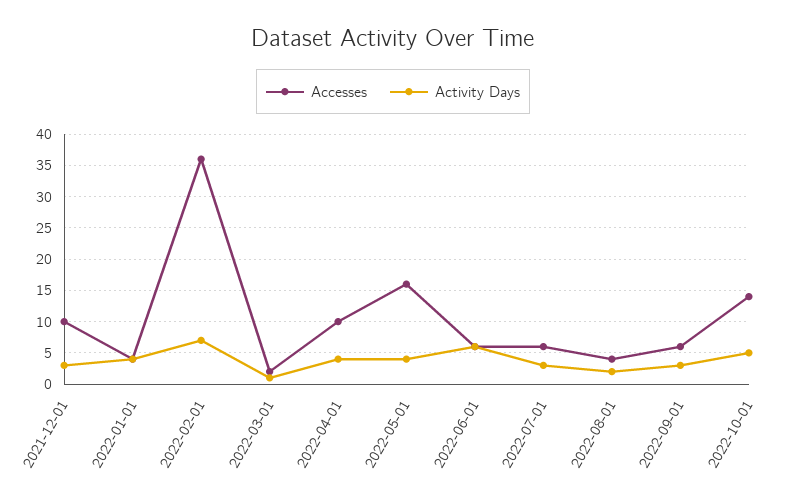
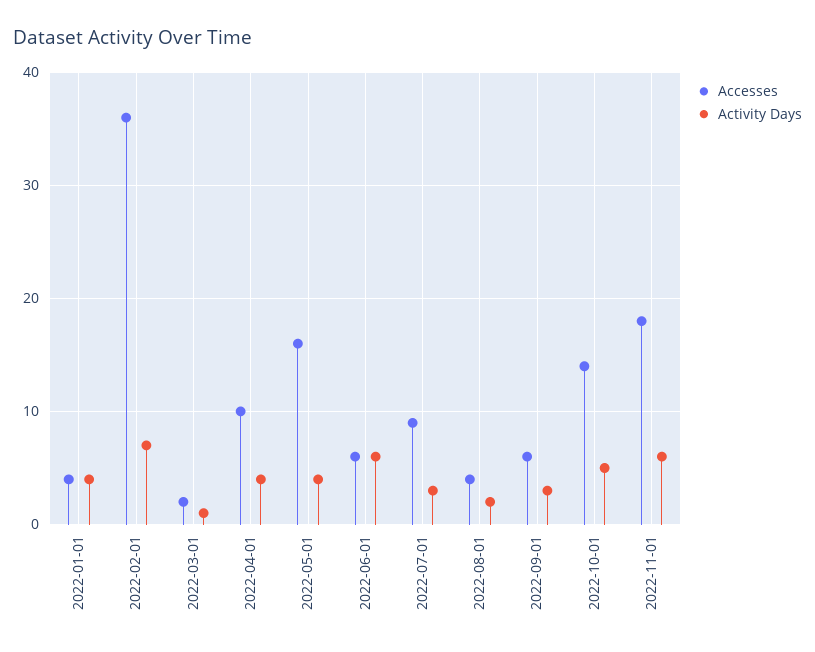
Accesses, 2021-12-01: 10 -> none
Activity Days, 2021-12-01: 3 -> none
Accesses, 2022-07-01: 6 -> 9
Accesses, 2022-11-01: none -> 18
Activity Days, 2022-11-01: none -> 6

